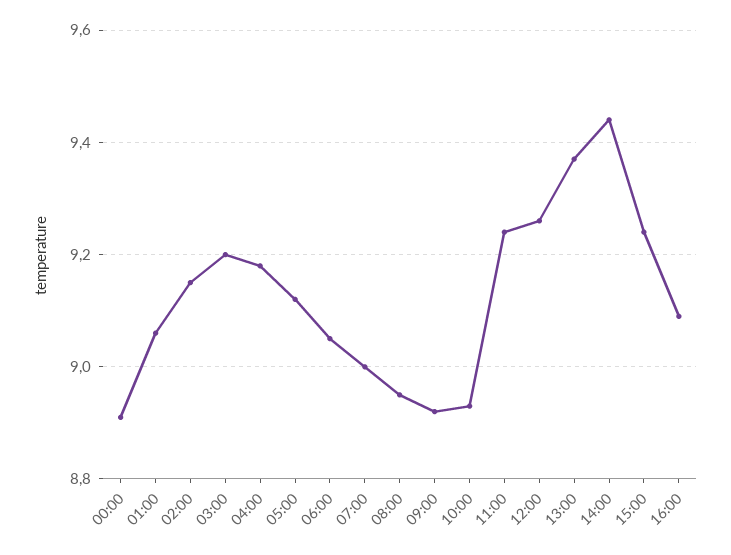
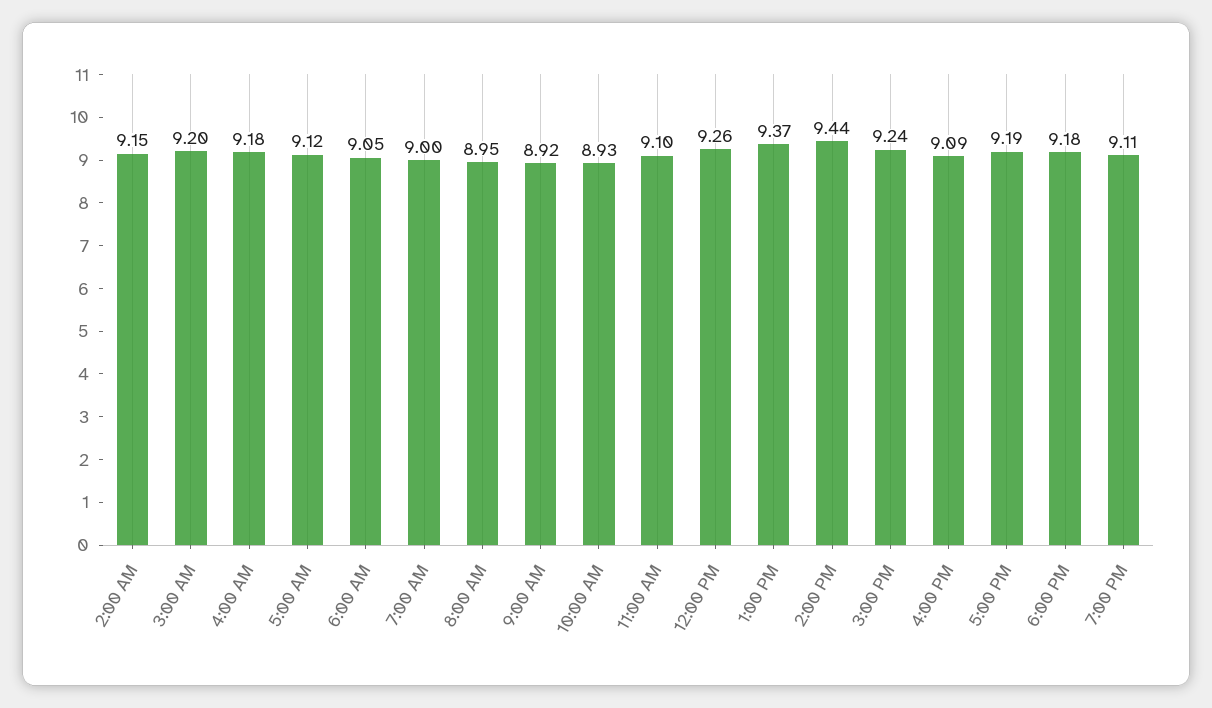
00:00: 8.9 -> none
01:00: 9.05 -> none
11:00: 9.25 -> 9.1
5:00 PM: none -> 9.19
6:00 PM: none -> 9.18
7:00 PM: none -> 9.11

